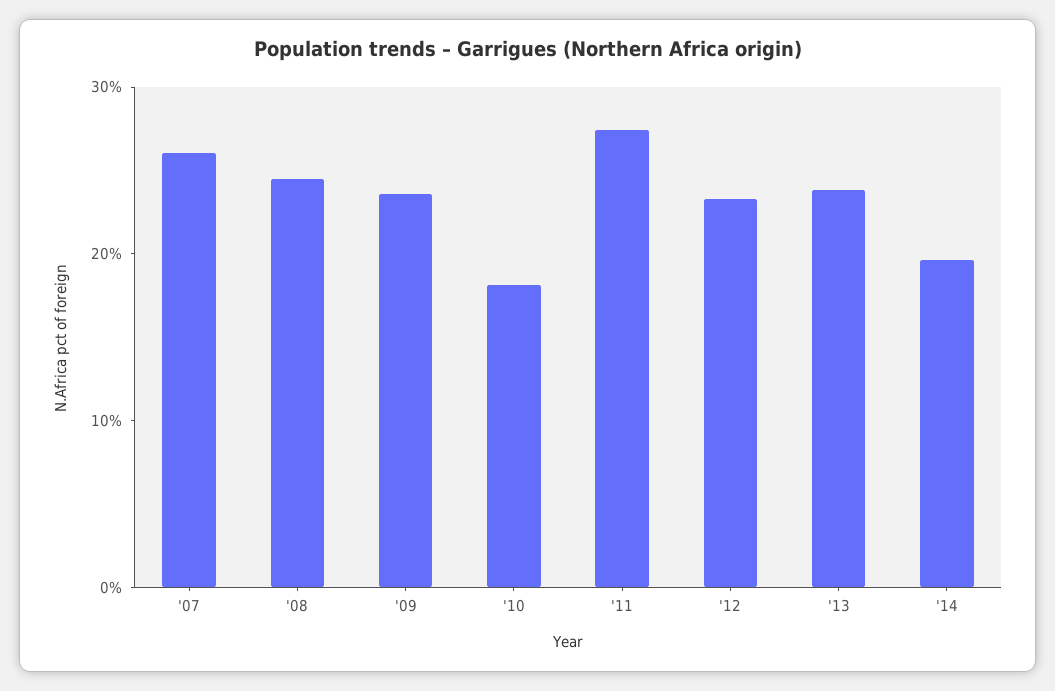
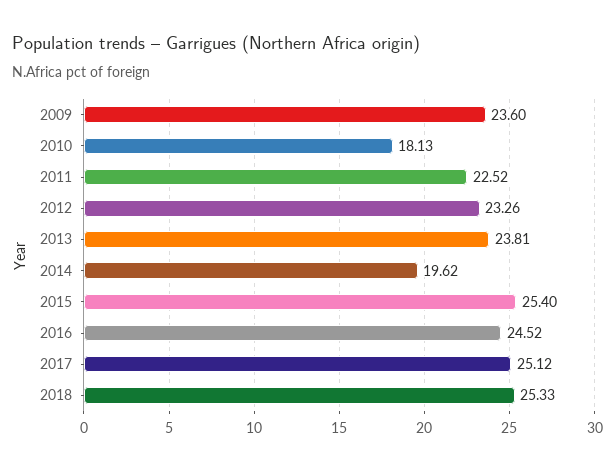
'07: 26 -> none
'08: 24 -> none
'11: 28 -> 22.52
2015: none -> 25.4
2016: none -> 24.52
2017: none -> 25.12
2018: none -> 25.33

